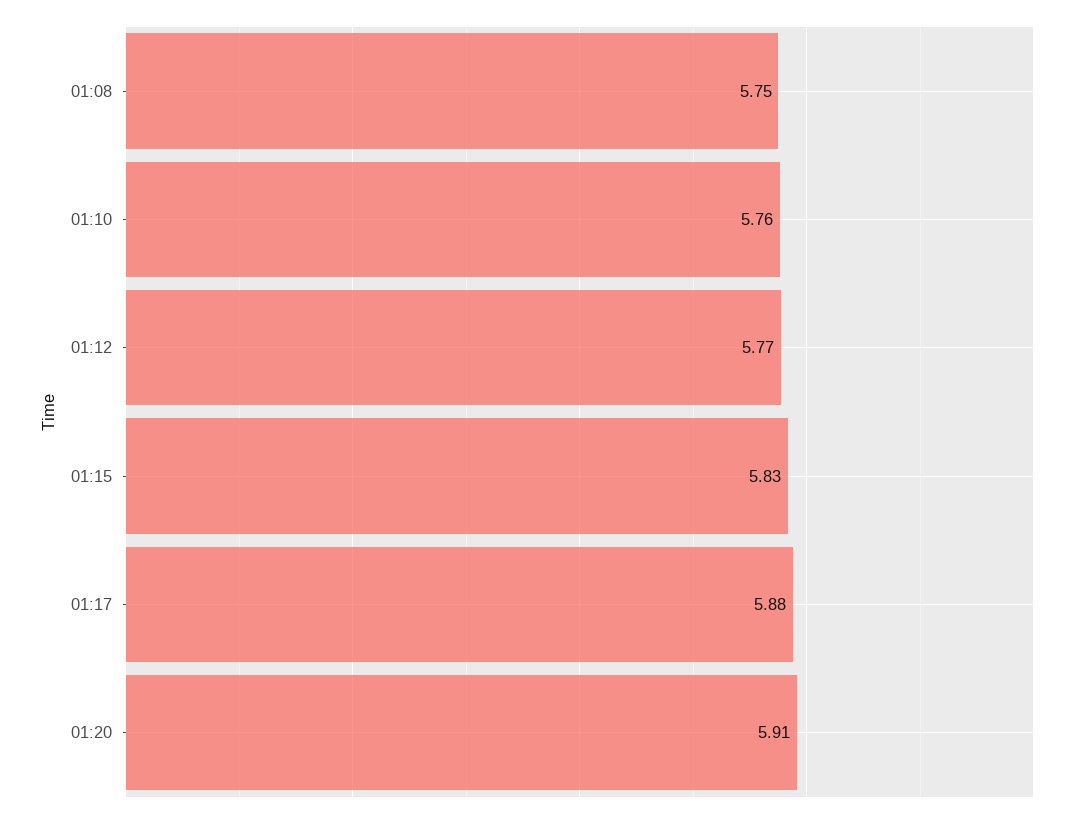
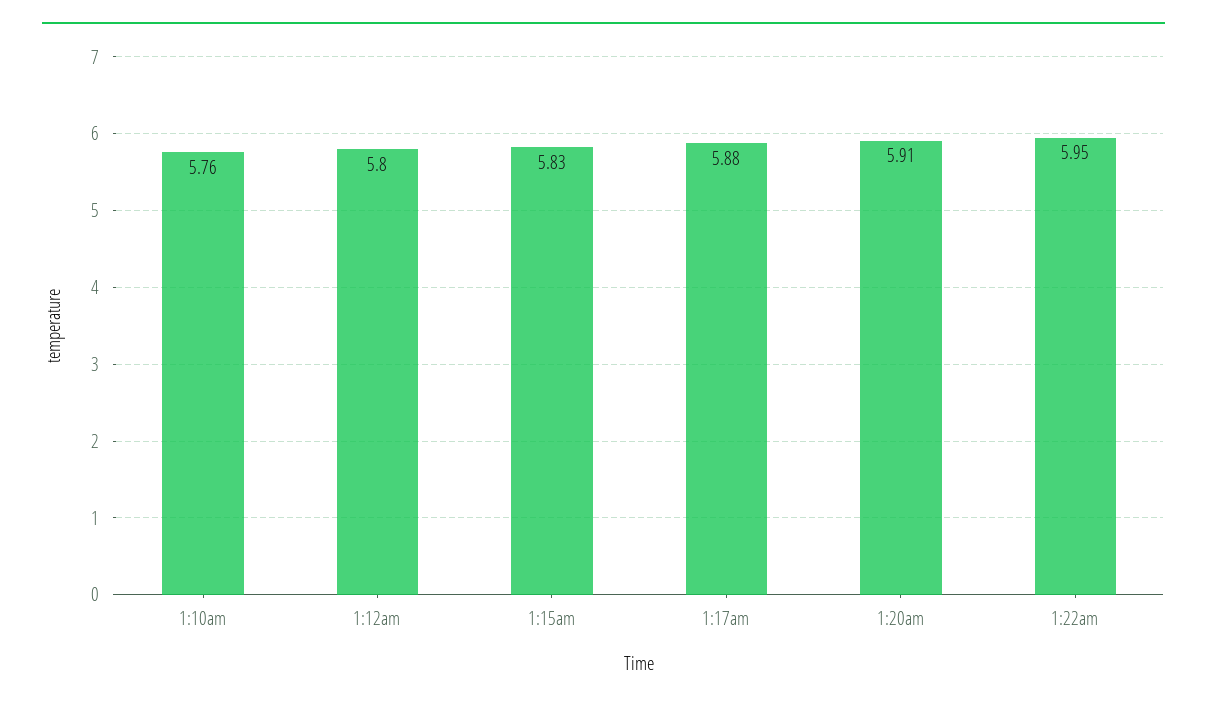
01:08: 5.75 -> none
01:12: 5.77 -> 5.8
1:22am: none -> 5.95

